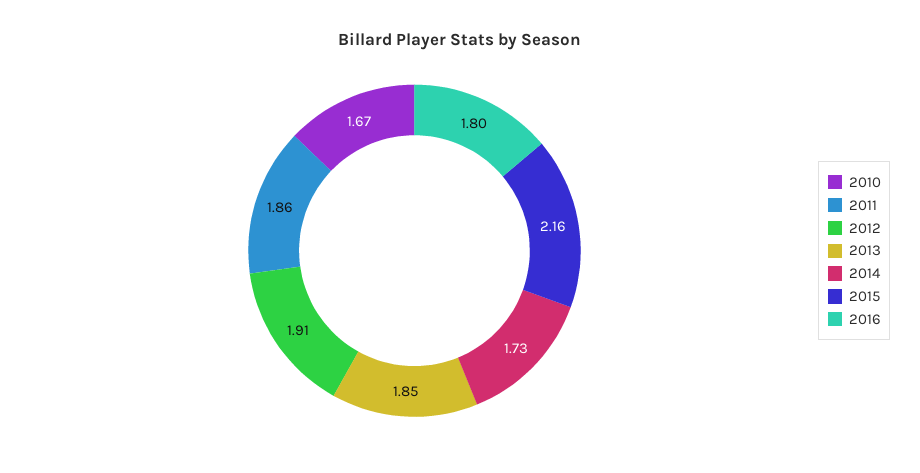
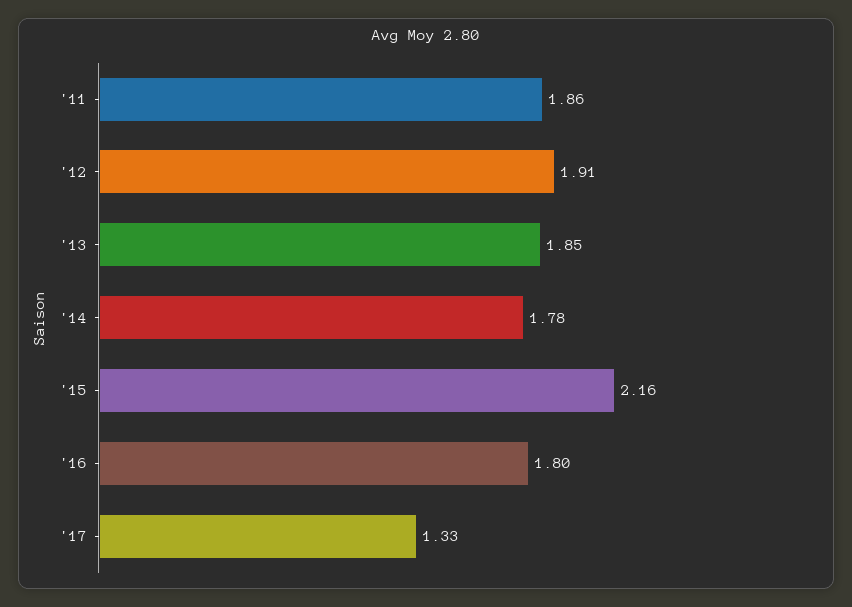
2010: 1.67 -> none
2014: 1.73 -> 1.78
'17: none -> 1.33

